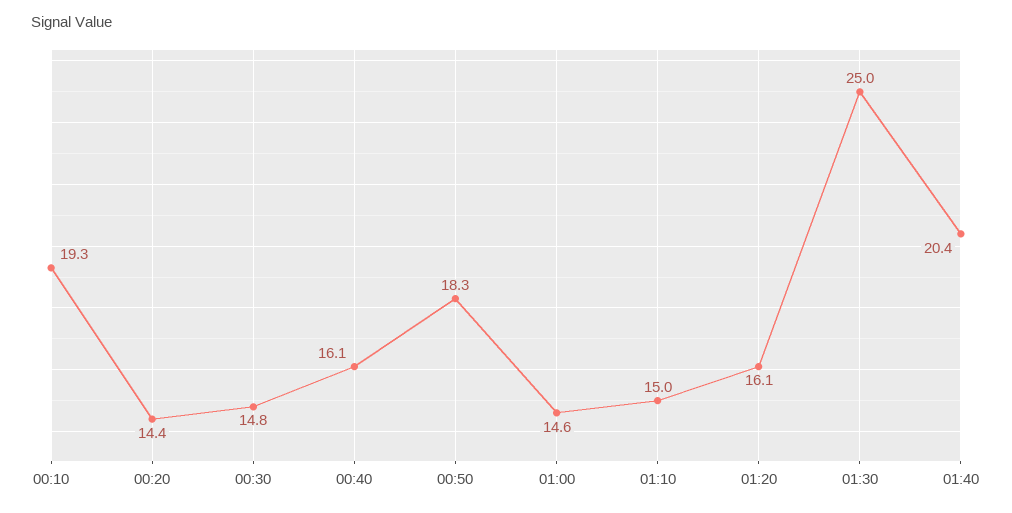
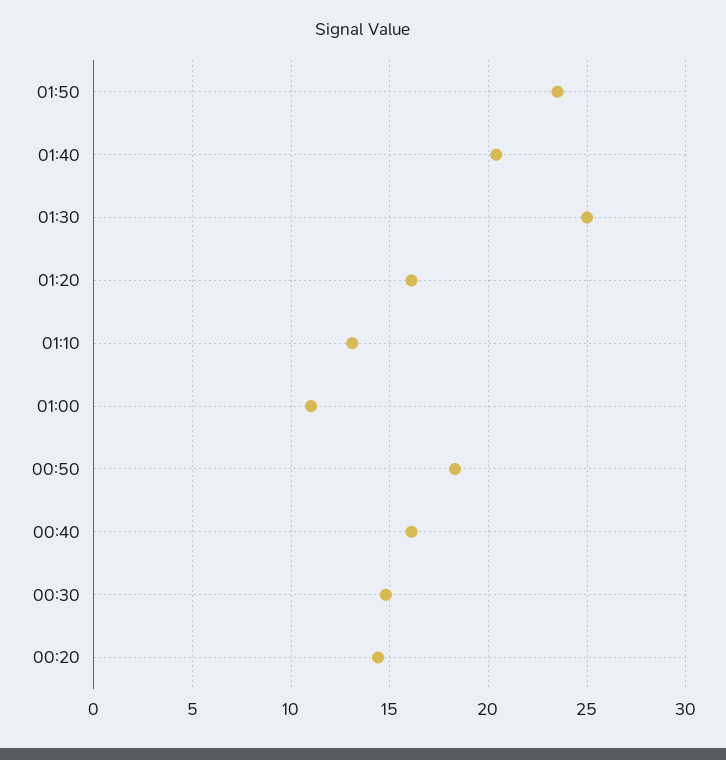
00:10: 19.3 -> none
01:00: 14.6 -> 11
01:10: 15 -> 13
01:50: none -> 23.5

